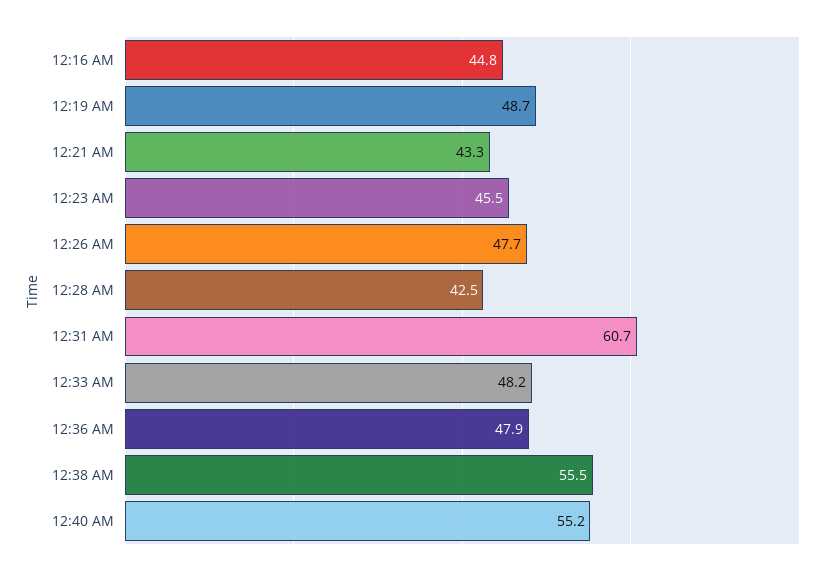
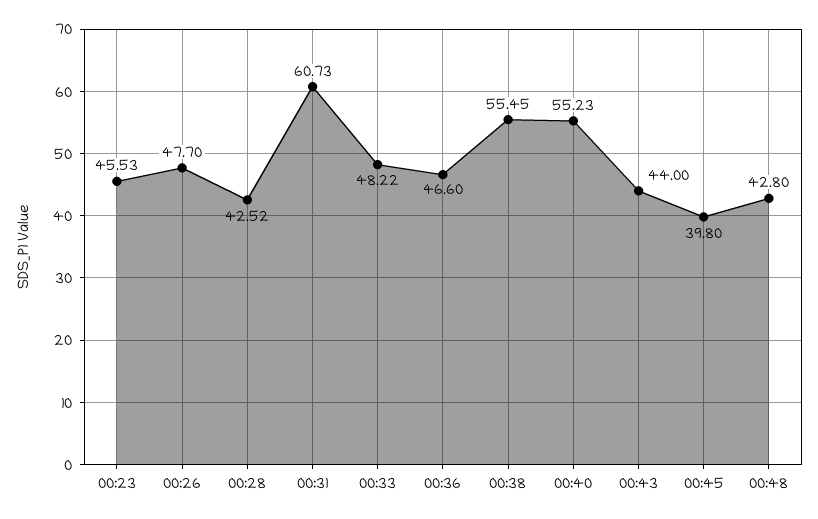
12:16 AM: 44.8 -> none
12:19 AM: 48.7 -> none
12:21 AM: 43.3 -> none
12:36 AM: 47.9 -> 46.6
00:43: none -> 44
00:45: none -> 39.8
00:48: none -> 42.8

